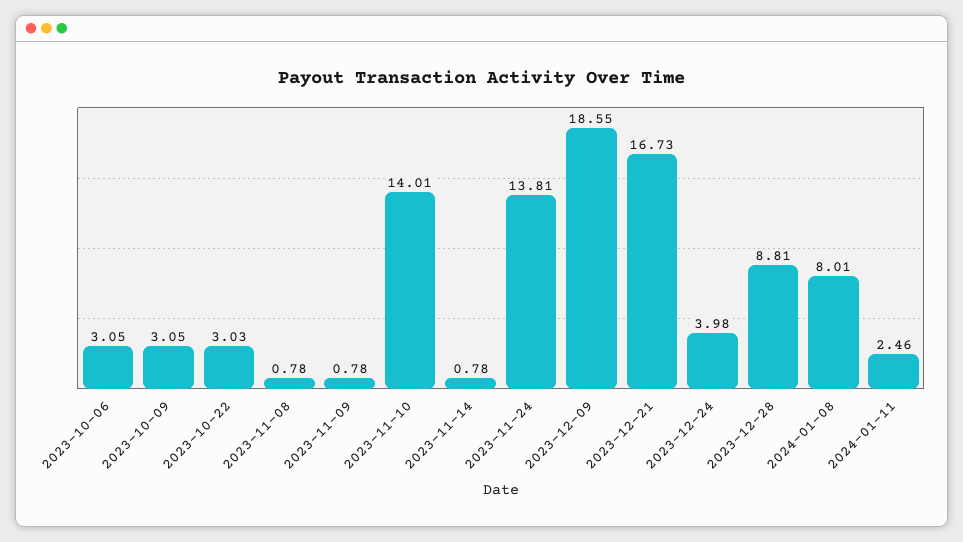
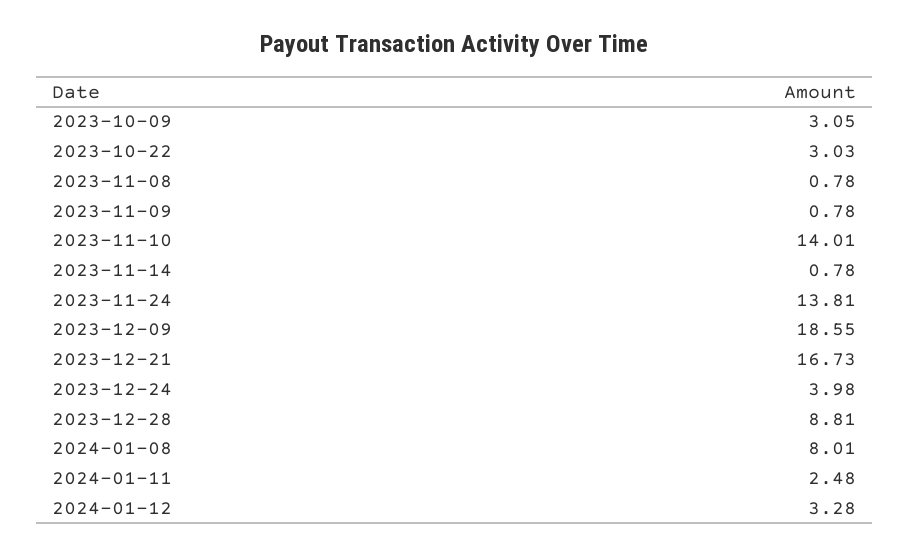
2023-10-06: 3.05 -> none
2024-01-11: 2.46 -> 2.48
2024-01-12: none -> 3.28

